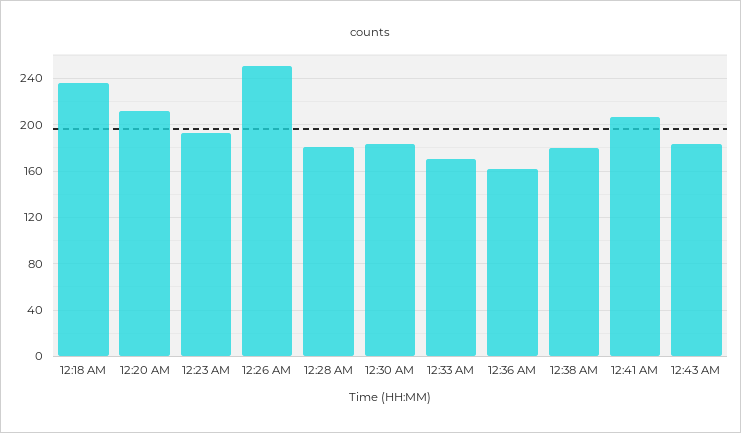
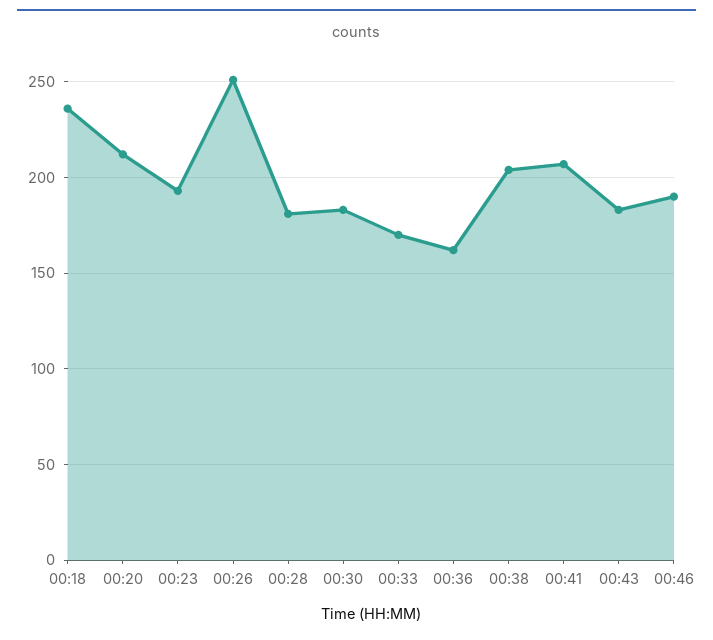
12:38 AM: 180 -> 205
00:46: none -> 190

